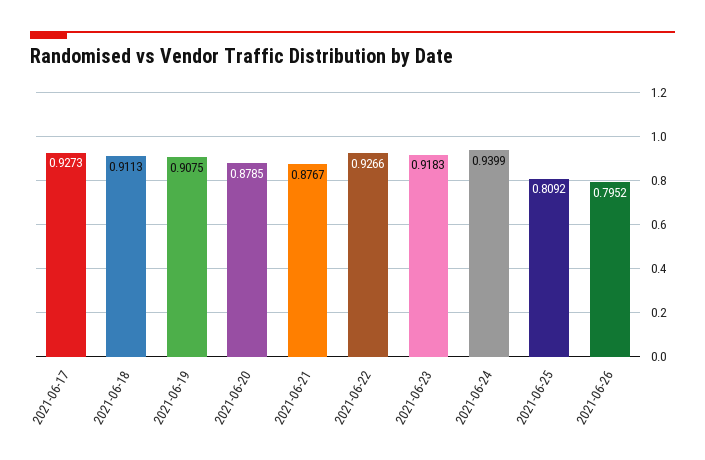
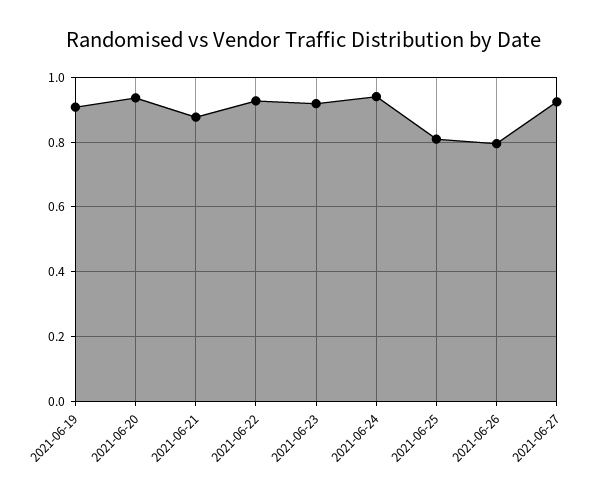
2021-06-17: 0.9273 -> none
2021-06-18: 0.9113 -> none
2021-06-20: 0.8785 -> 0.94
2021-06-27: none -> 0.92

